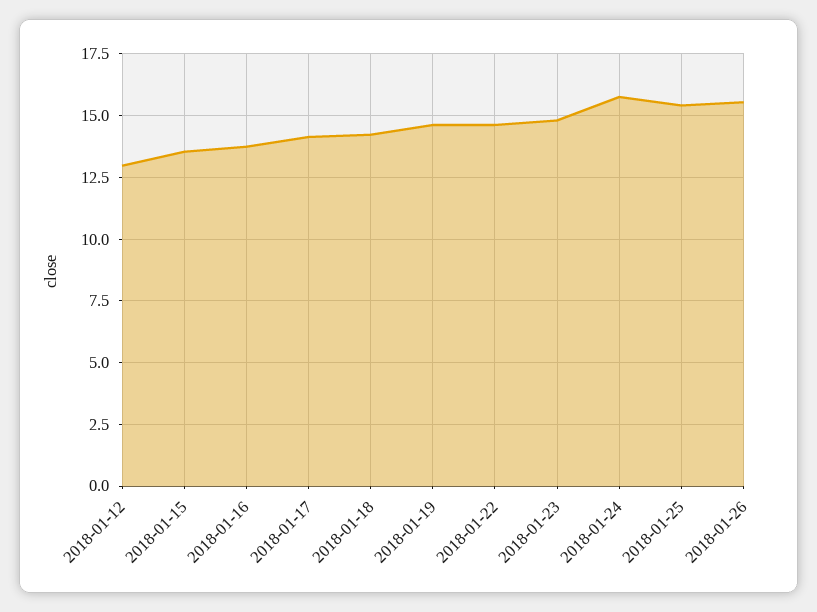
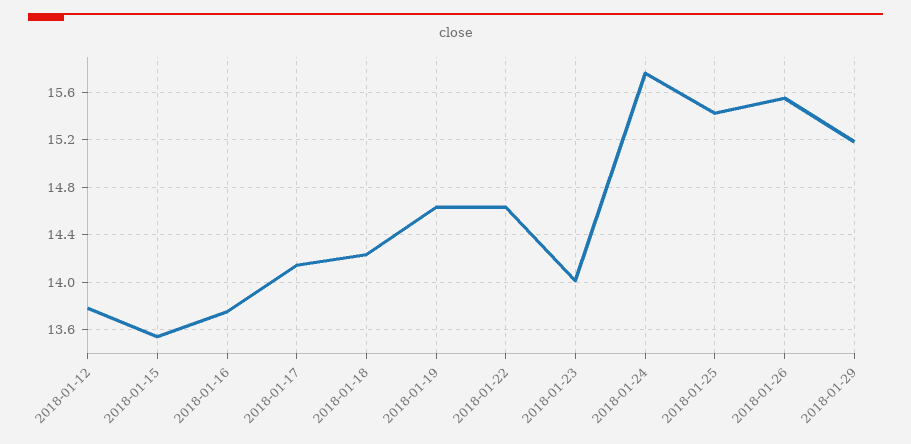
2018-01-12: 13 -> 13.8
2018-01-23: 14.75 -> 14
2018-01-29: none -> 15.2

